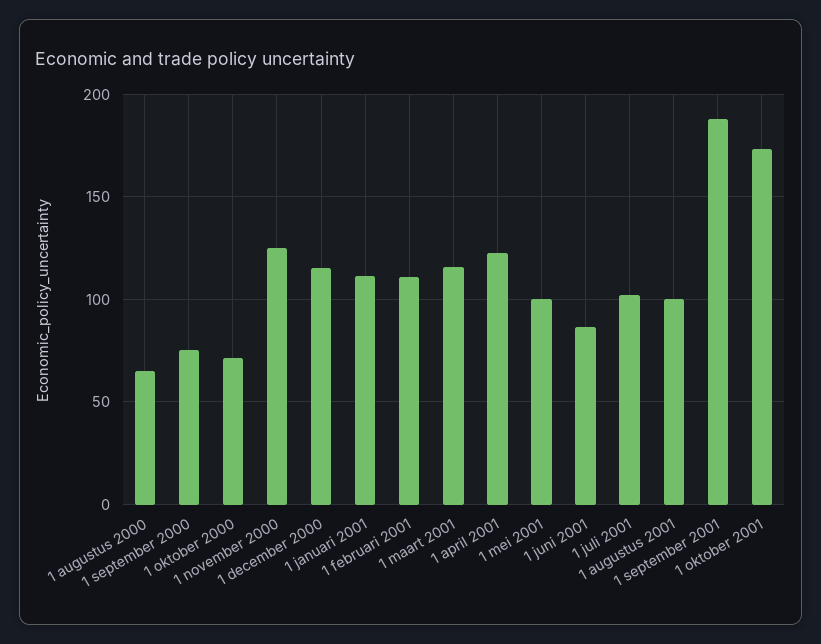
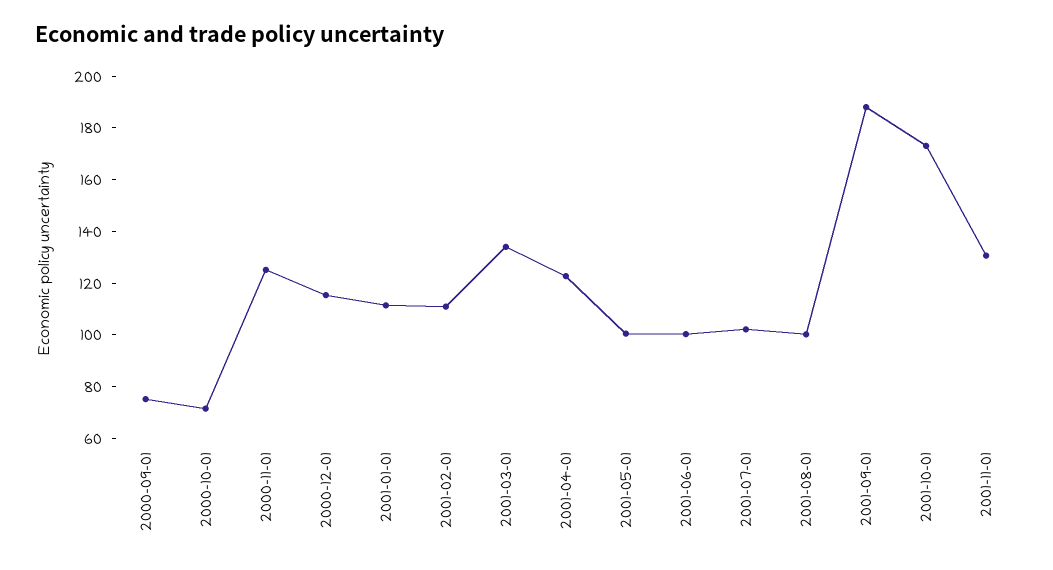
1 augustus 2000: 65 -> none
1 maart 2001: 115 -> 135
1 juni 2001: 85 -> 100
2001-11-01: none -> 130

